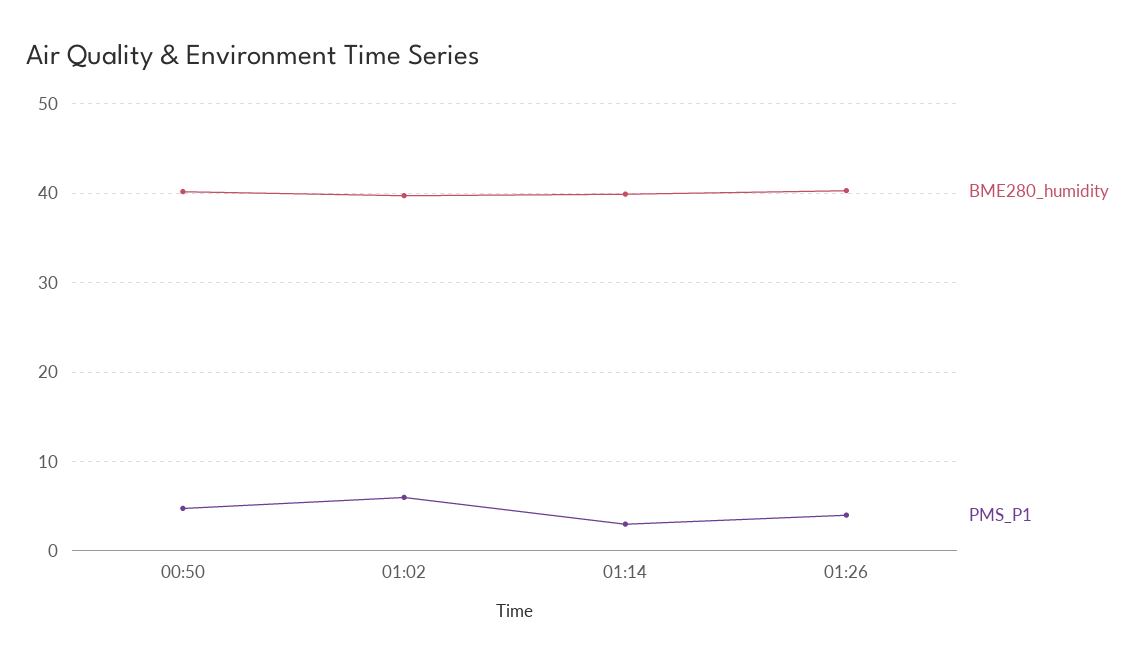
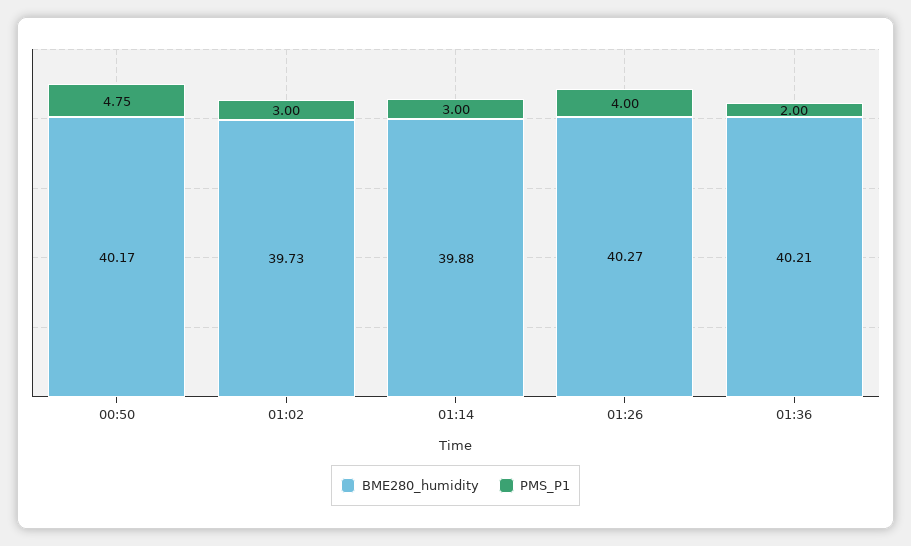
PMS_P1, 01:02: 6 -> 3
BME280_humidity, 01:36: none -> 40.21
PMS_P1, 01:36: none -> 2

